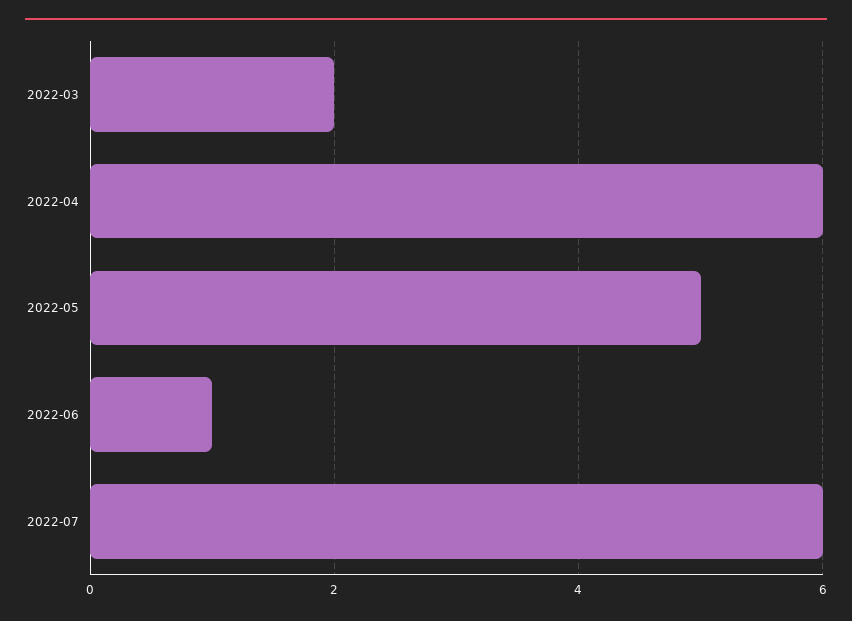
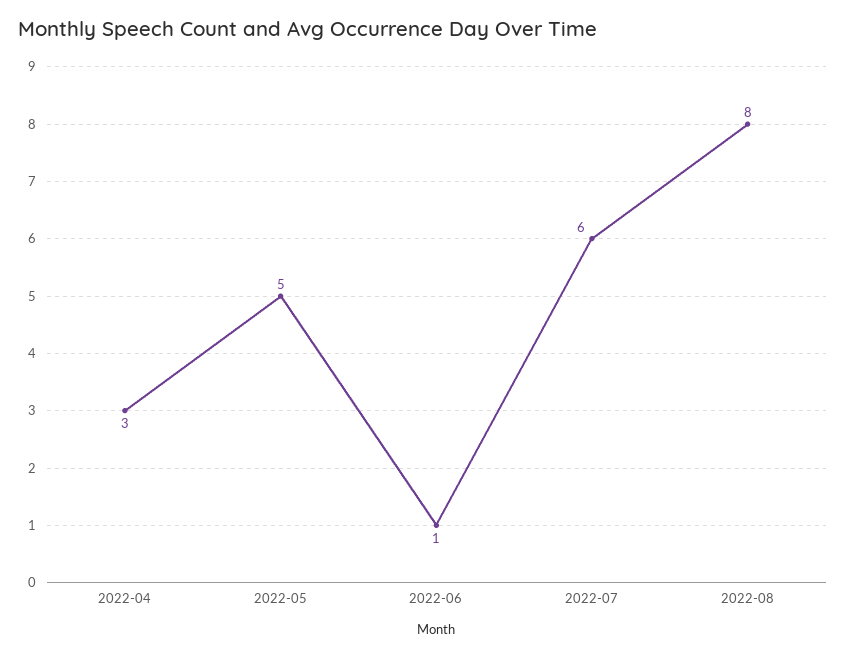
2022-03: 2 -> none
2022-04: 6 -> 3
2022-08: none -> 8

